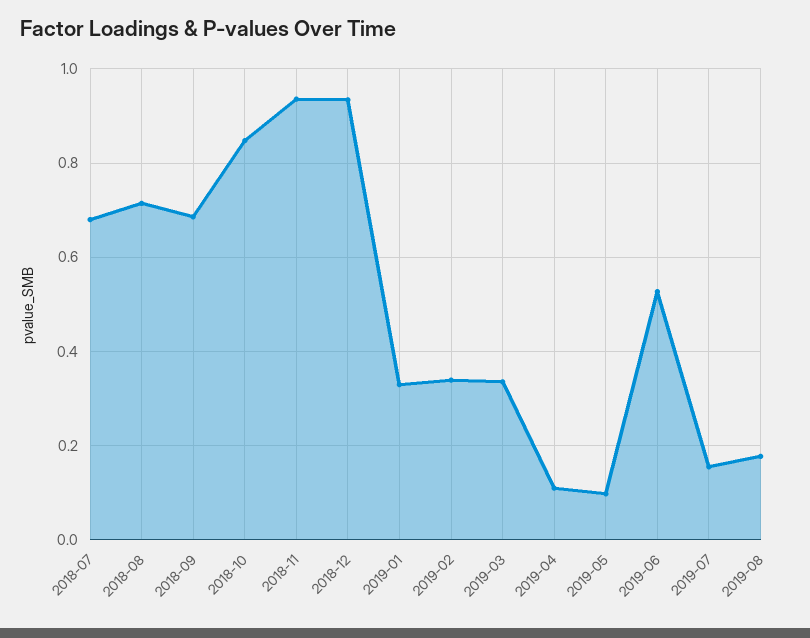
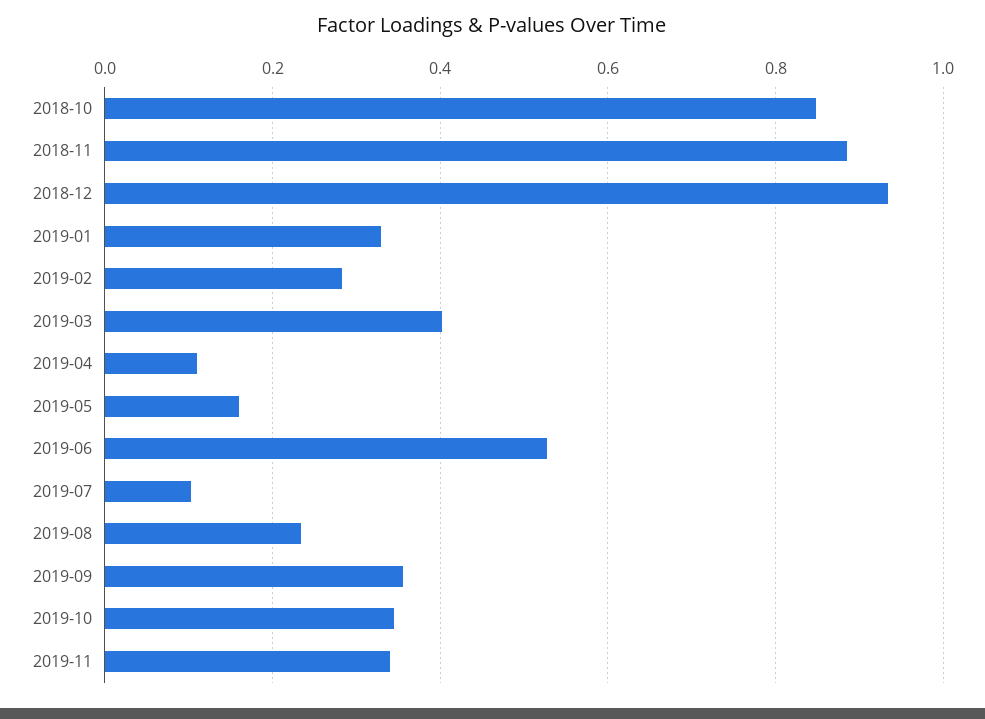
2018-07: 0.68 -> none
2018-08: 0.72 -> none
2018-09: 0.68 -> none
2018-11: 0.94 -> 0.88
2019-02: 0.34 -> 0.28
2019-03: 0.34 -> 0.4
2019-05: 0.1 -> 0.16
2019-07: 0.16 -> 0.1
2019-08: 0.18 -> 0.24
2019-09: none -> 0.36
2019-10: none -> 0.34
2019-11: none -> 0.34

